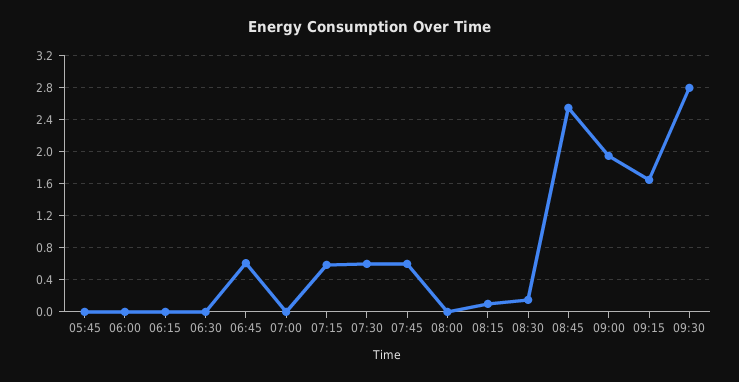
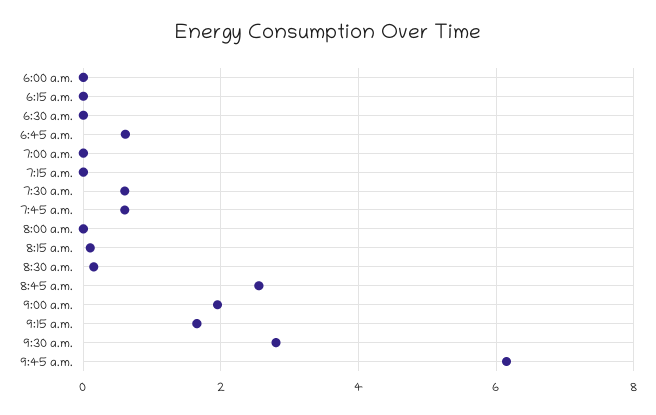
05:45: 0 -> none
07:15: 0.6 -> 0
9:45 a.m.: none -> 6.2

